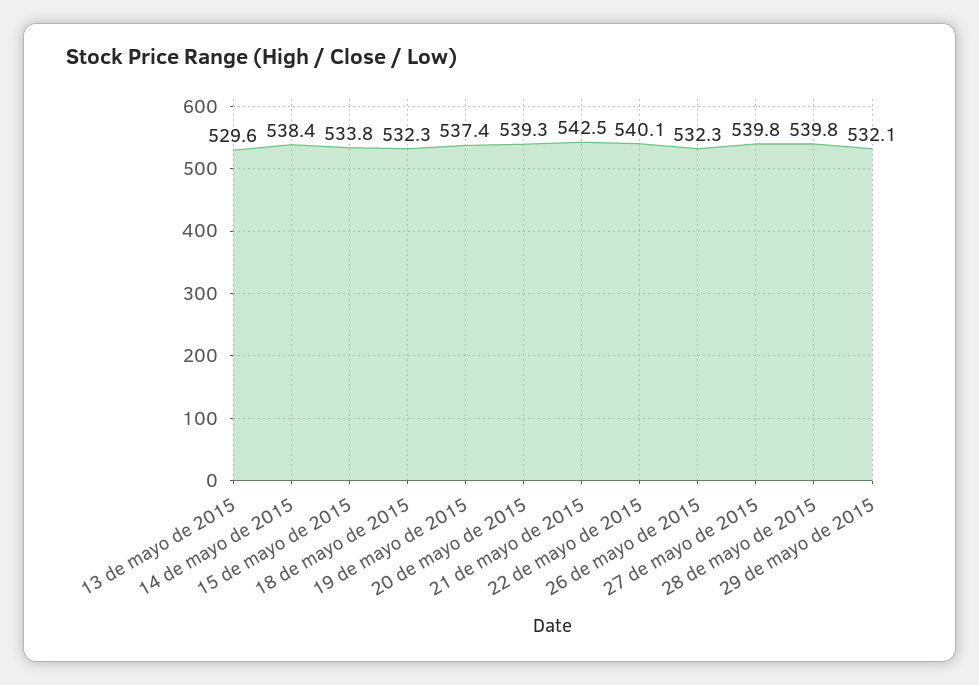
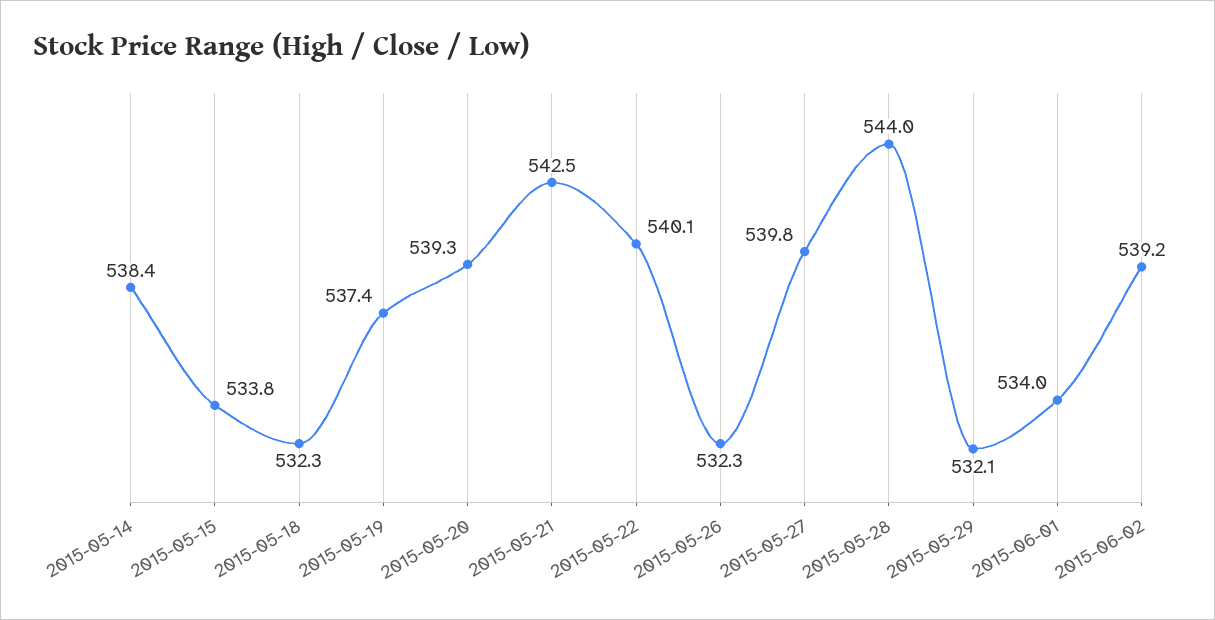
13 de mayo de 2015: 529.6 -> none
28 de mayo de 2015: 539.8 -> 544
2015-06-01: none -> 534
2015-06-02: none -> 539.2

